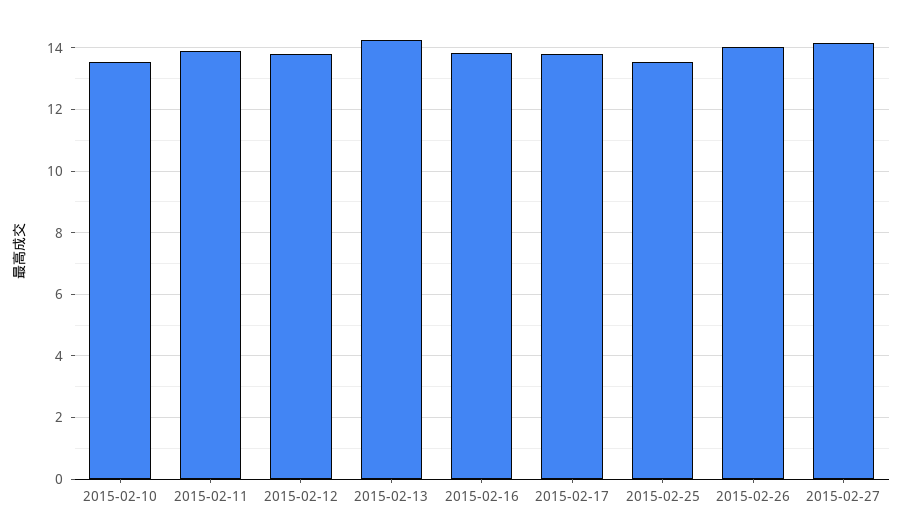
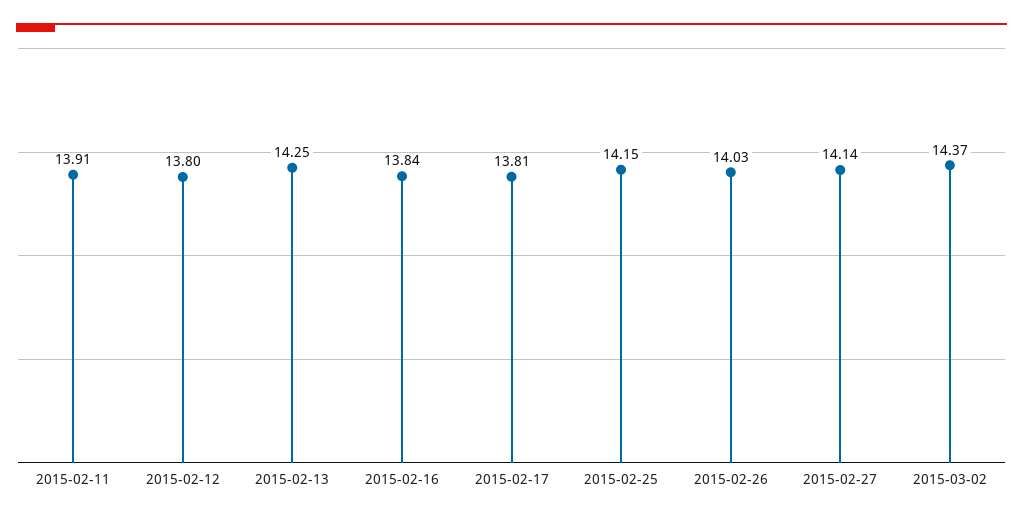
2015-02-10: 13.6 -> none
2015-02-25: 13.6 -> 14.15
2015-03-02: none -> 14.37

